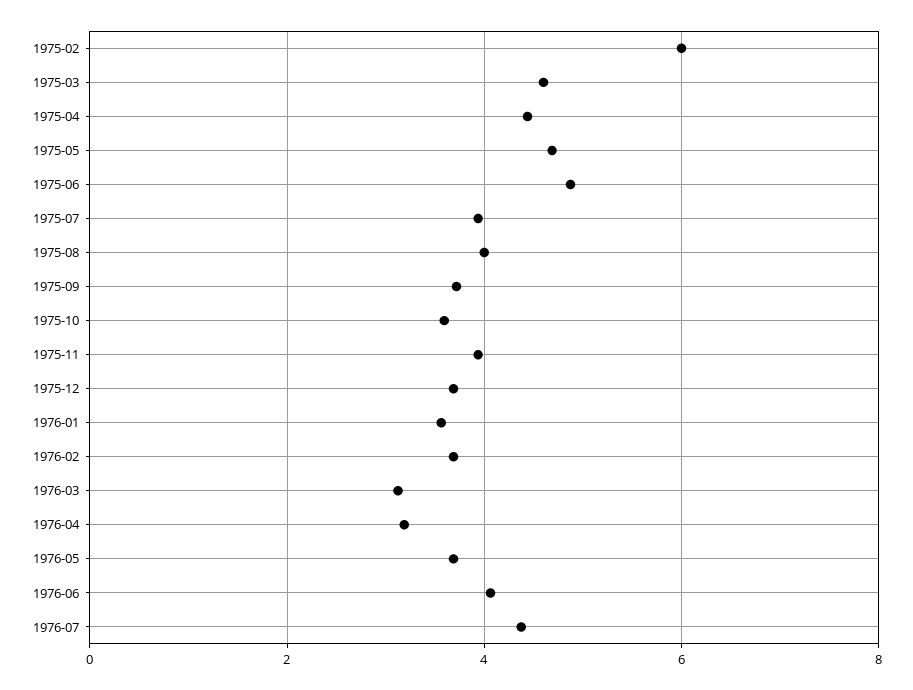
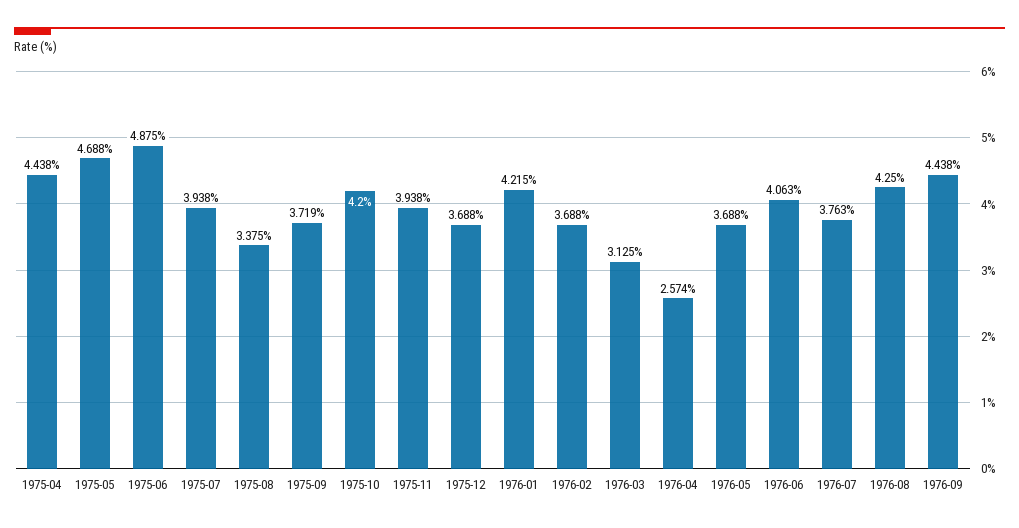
1975-02: 6 -> none
1975-03: 4.6 -> none
1975-08: 4 -> 3.375
1975-10: 3.6 -> 4.2
1976-01: 3.6 -> 4.215
1976-04: 3.2 -> 2.574
1976-07: 4.4 -> 3.763
1976-08: none -> 4.25
1976-09: none -> 4.438

